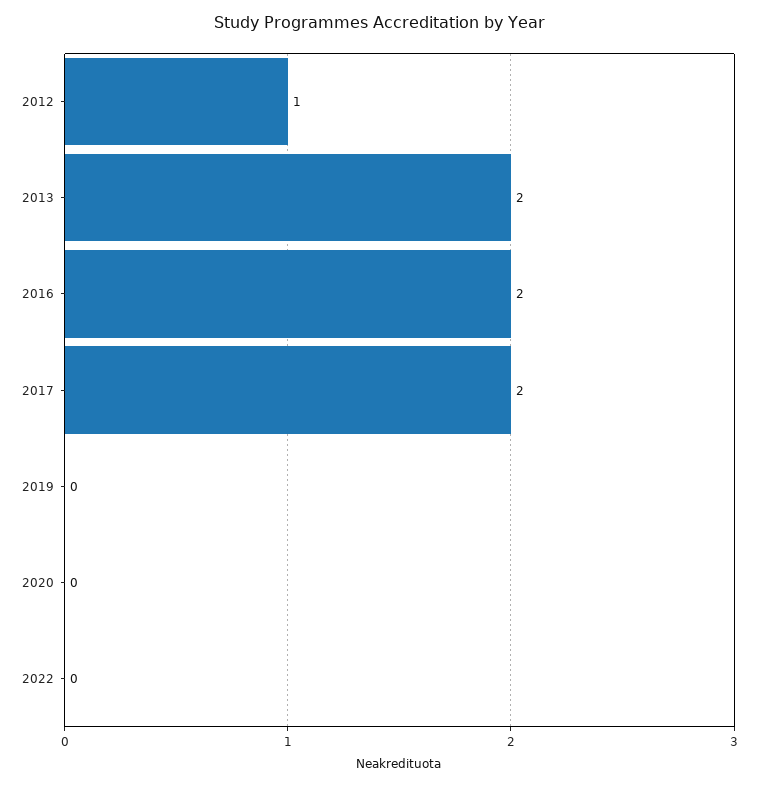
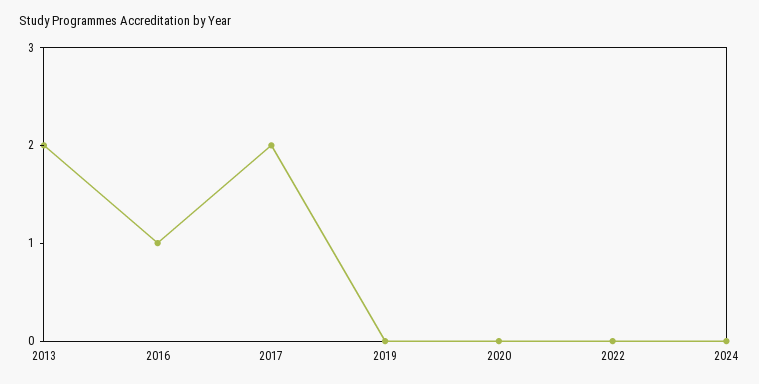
2012: 1 -> none
2016: 2 -> 1
2024: none -> 0

